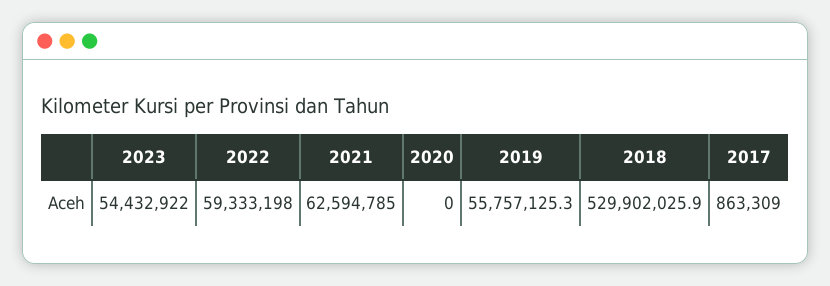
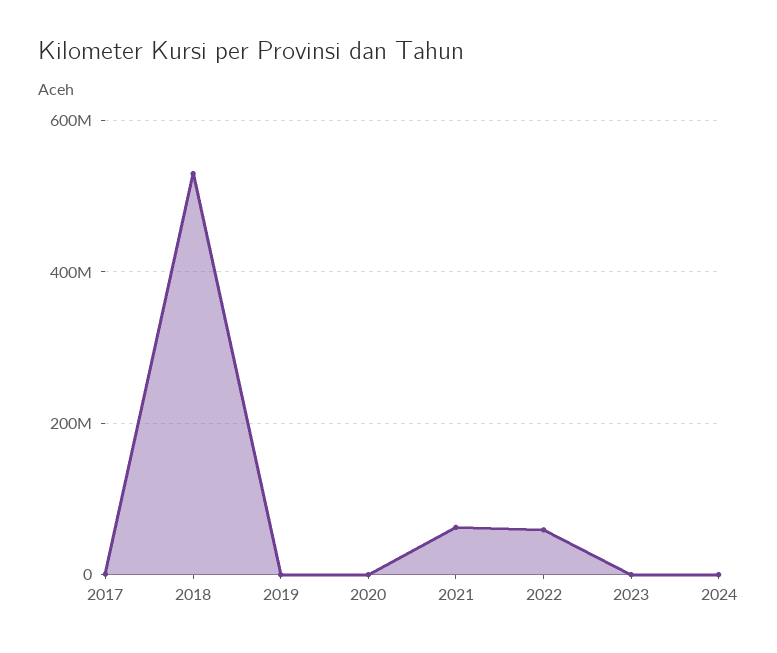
2023: 54432922 -> 0
2019: 55757125.3 -> 0
2024: none -> 0

